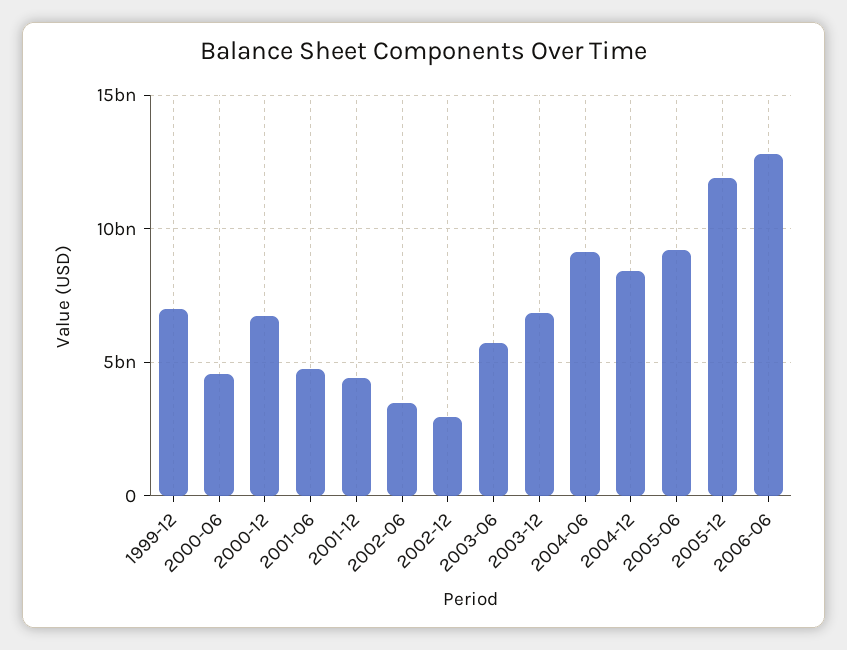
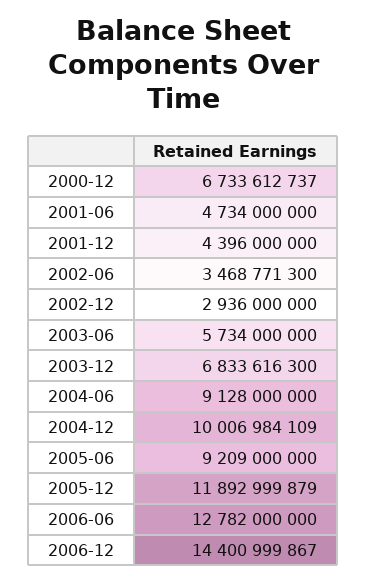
1999-12: 7000000000 -> none
2000-06: 4500000000 -> none
2004-12: 8500000000 -> 10006984109
2006-12: none -> 14400999867

